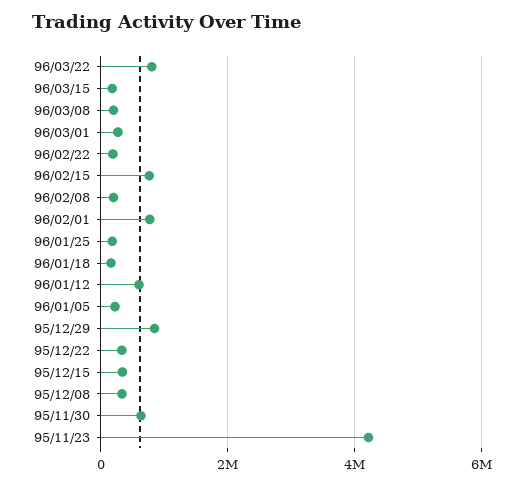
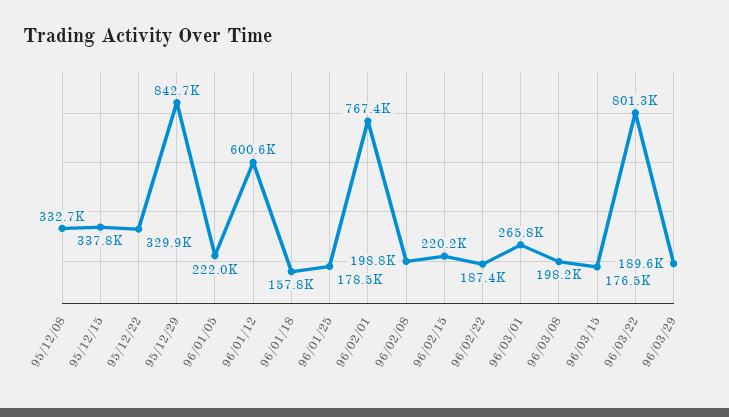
96/02/15: 800000 -> 220200
95/11/30: 600000 -> none
95/11/23: 4200000 -> none
96/03/29: none -> 189600

